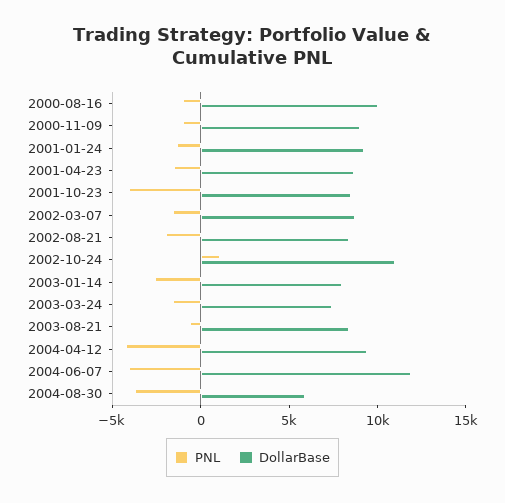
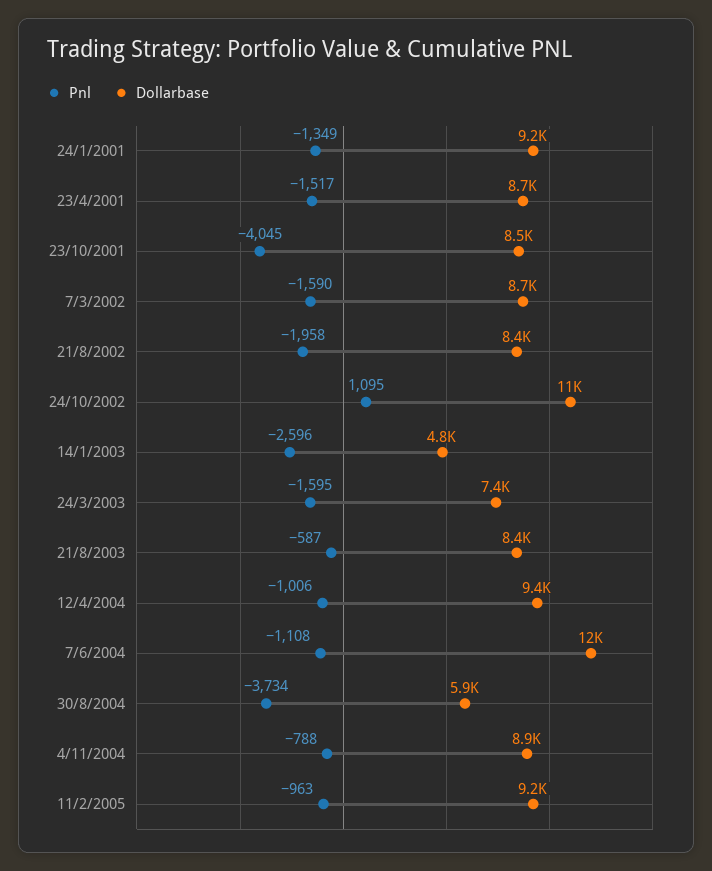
PNL, 2000-08-16: -1000 -> none
DollarBase, 2000-08-16: 10000 -> none
PNL, 2000-11-09: -1000 -> none
DollarBase, 2000-11-09: 9000 -> none
DollarBase, 2003-01-14: 8000 -> 4800
PNL, 2004-04-12: -4000 -> -1006
PNL, 2004-06-07: -4000 -> -1108
PNL, 4/11/2004: none -> -788
DollarBase, 4/11/2004: none -> 8900
PNL, 11/2/2005: none -> -963
DollarBase, 11/2/2005: none -> 9200

